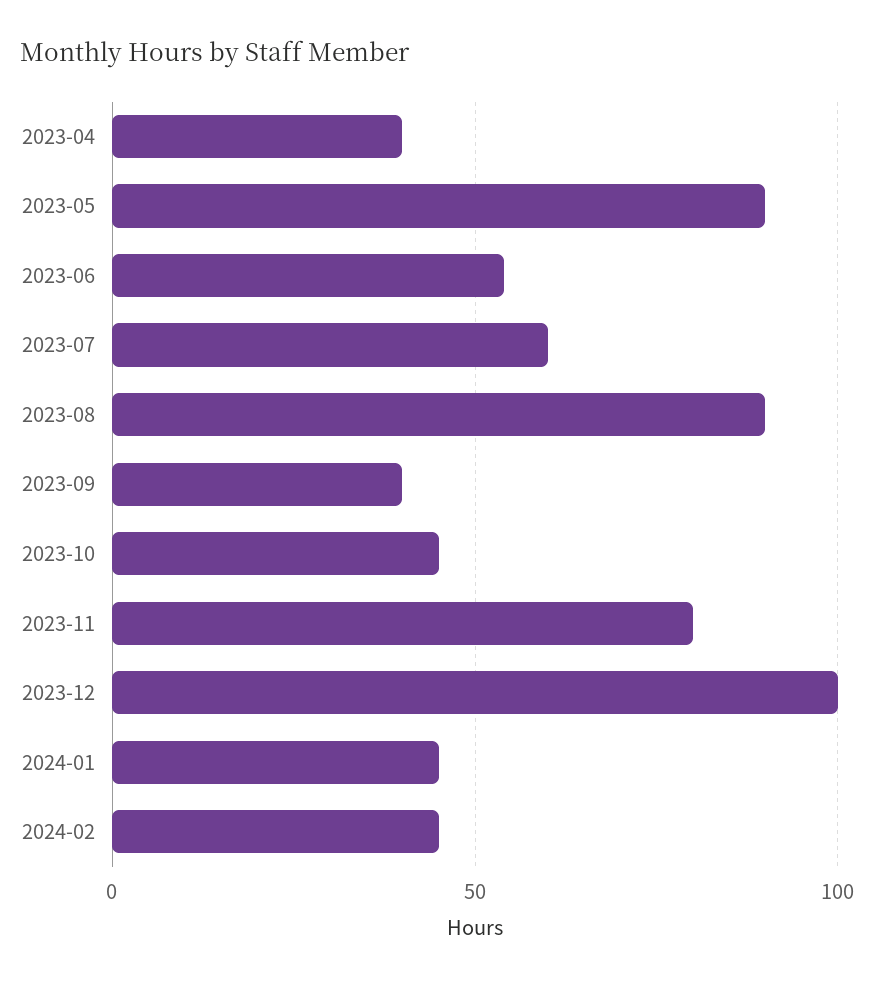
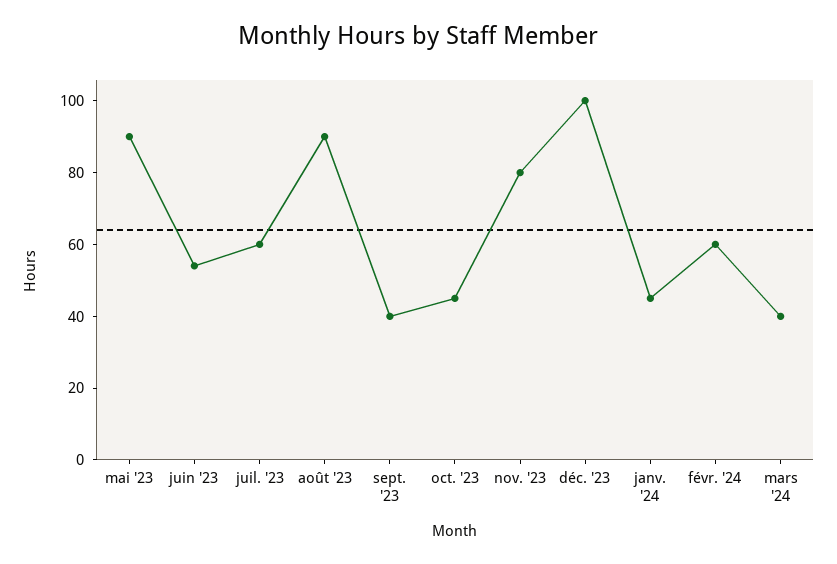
2023-04: 40 -> none
2024-02: 45 -> 60
mars '24: none -> 40

